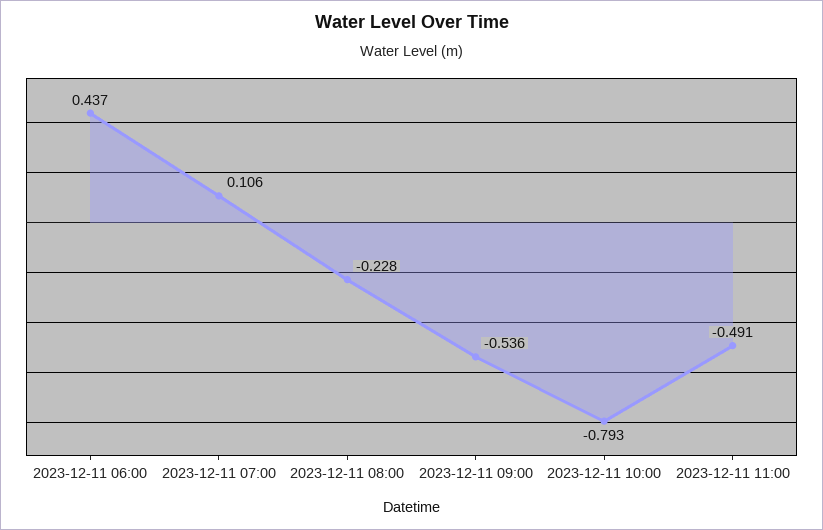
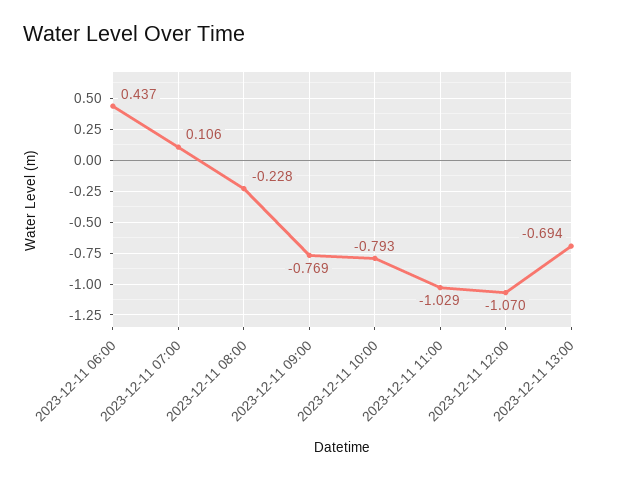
2023-12-11 09:00: -0.536 -> -0.769
2023-12-11 11:00: -0.491 -> -1.029
2023-12-11 12:00: none -> -1.07
2023-12-11 13:00: none -> -0.694

